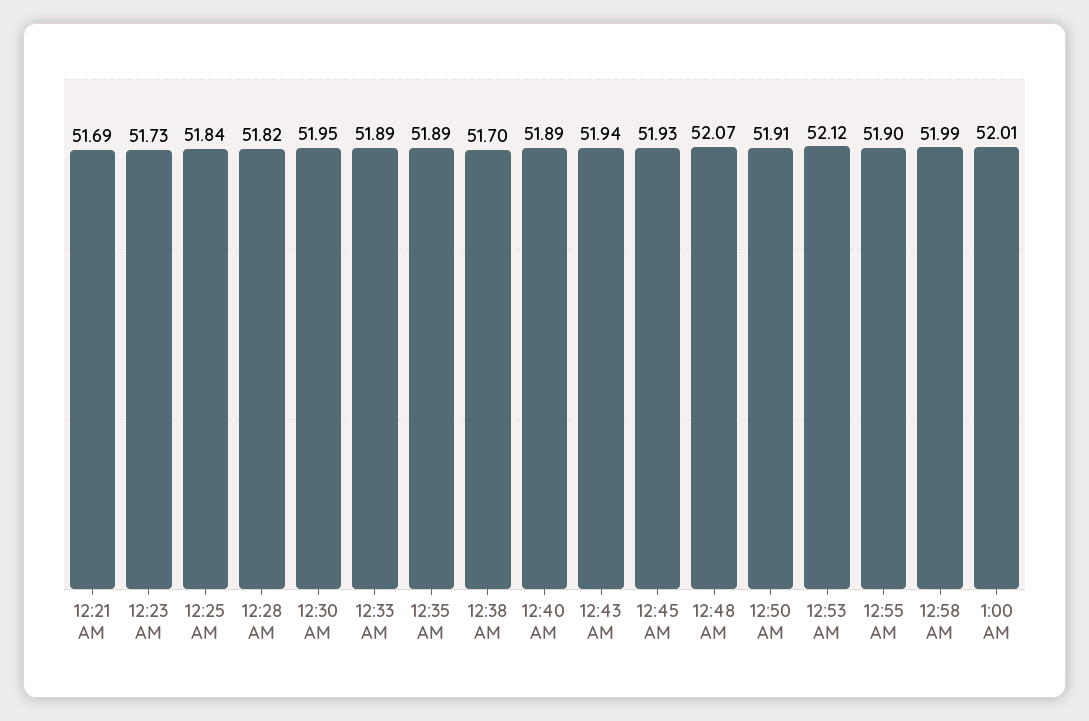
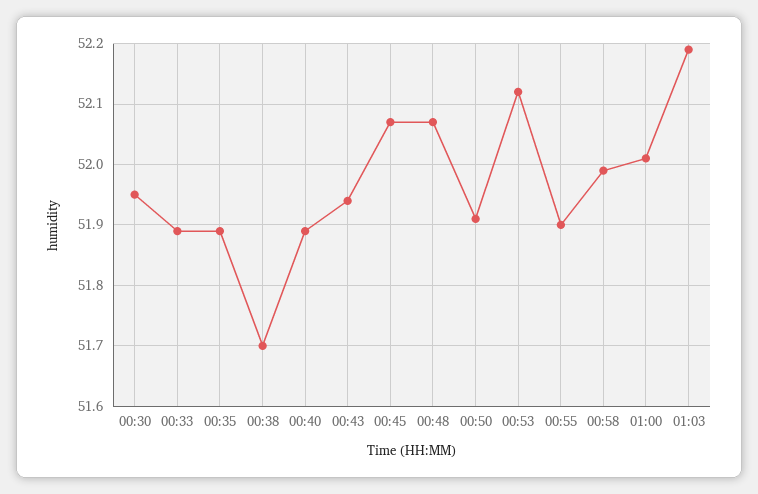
12:21 AM: 51.69 -> none
12:23 AM: 51.73 -> none
12:25 AM: 51.84 -> none
12:28 AM: 51.82 -> none
12:45 AM: 51.93 -> 52.07
01:03: none -> 52.19

